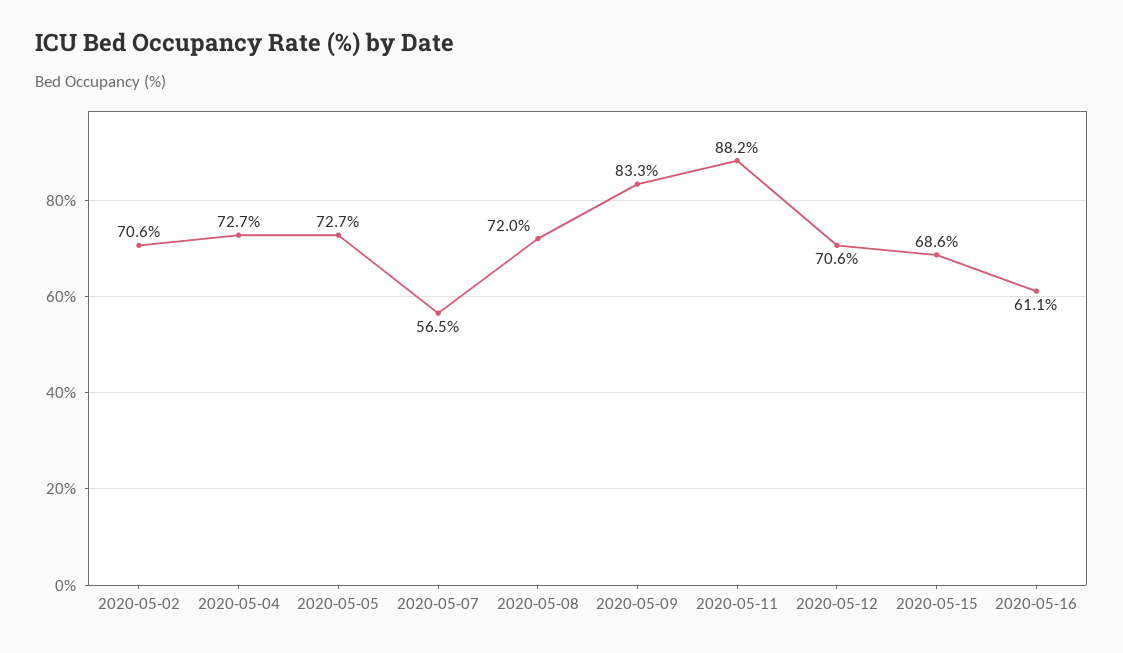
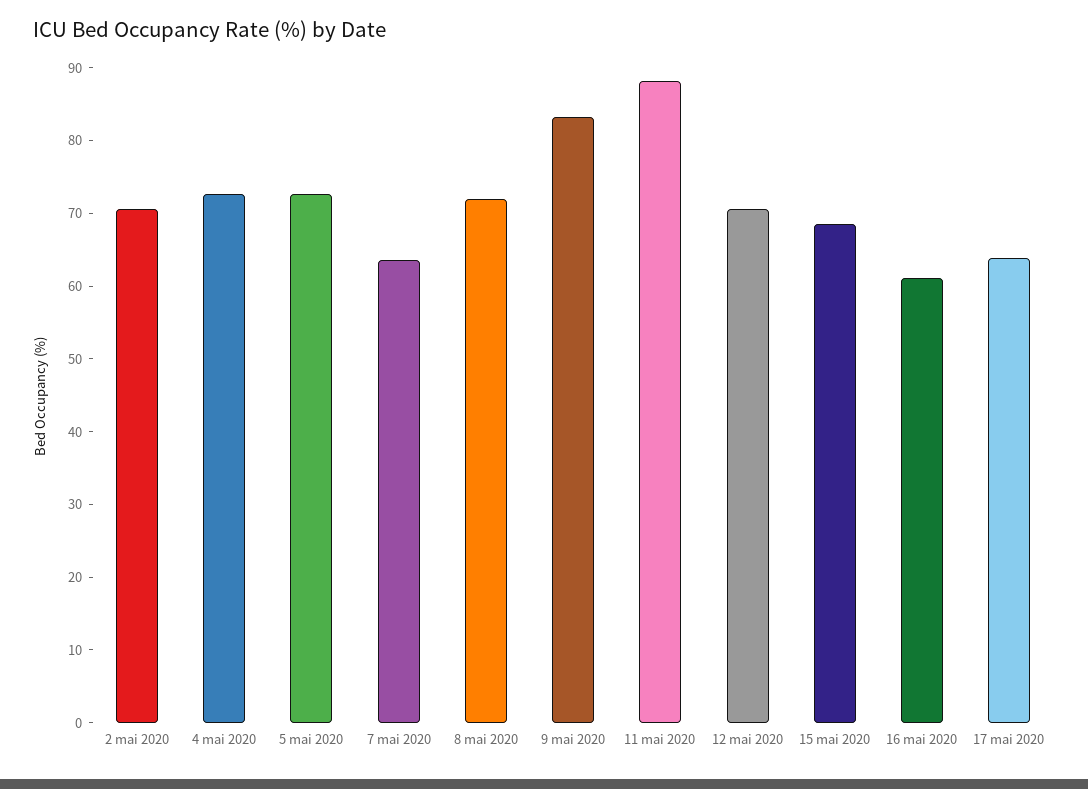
2020-05-07: 56.5 -> 64
17 mai 2020: none -> 64

